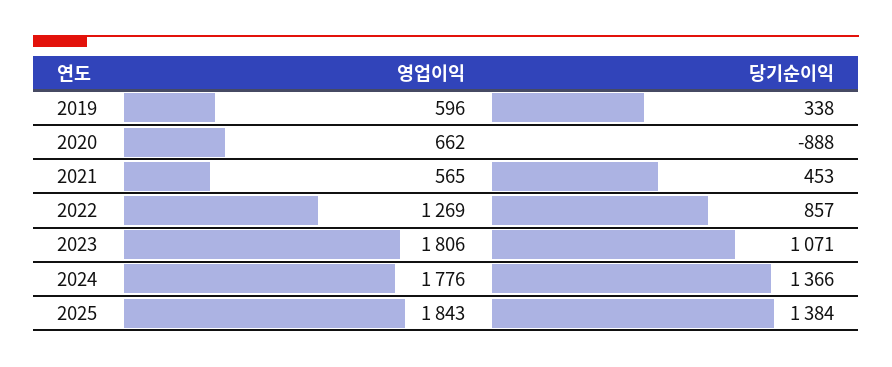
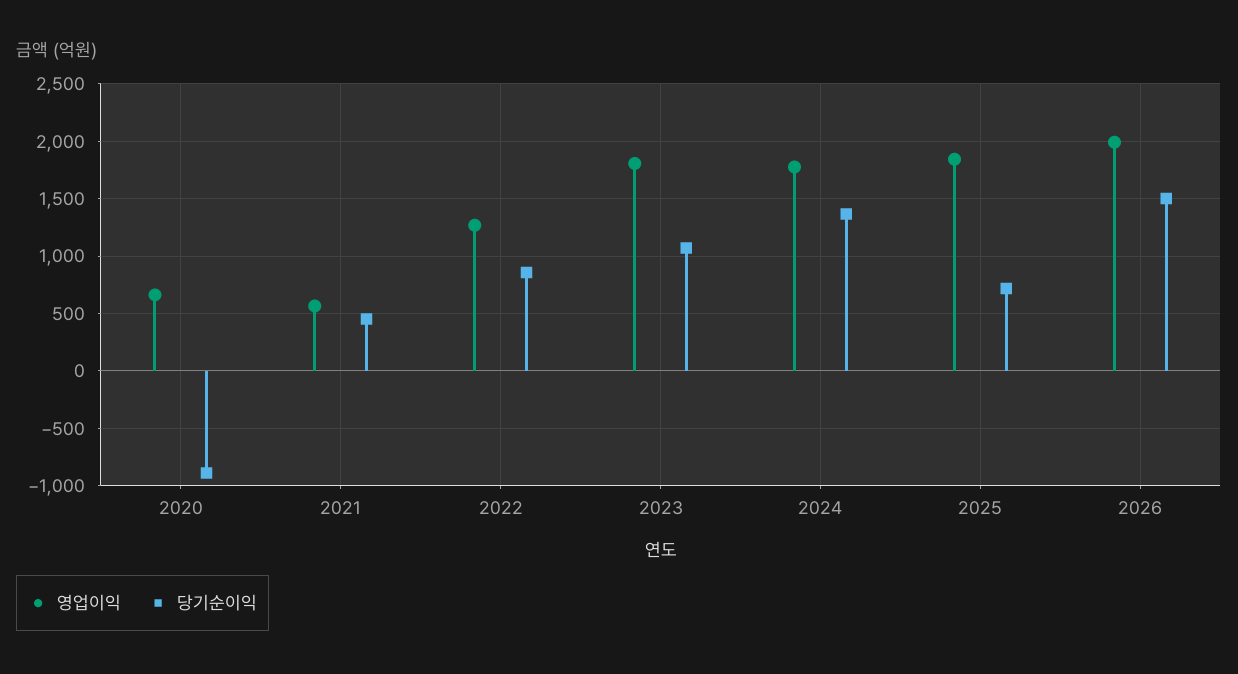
영업이익, 2019: 596 -> none
당기순이익, 2019: 338 -> none
당기순이익, 2025: 1384 -> 700
영업이익, 2026: none -> 2000
당기순이익, 2026: none -> 1500

